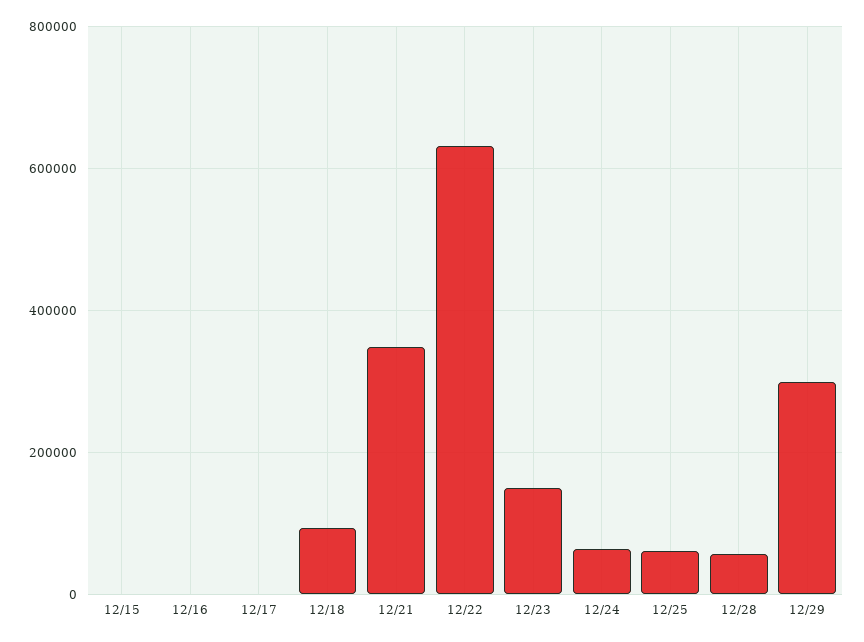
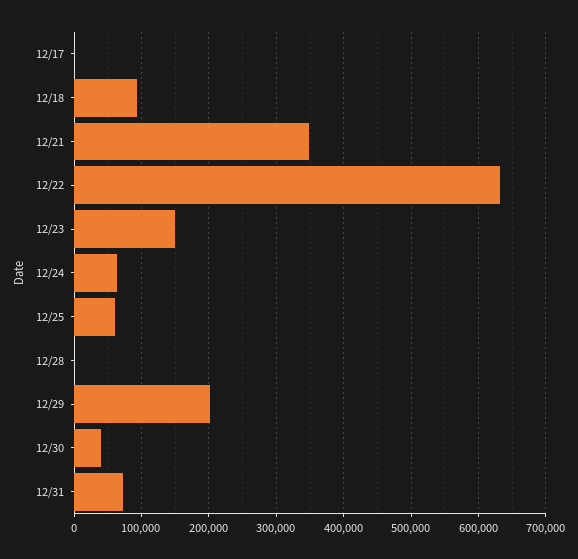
12/15: 0 -> none
12/16: 0 -> none
12/28: 60000 -> 0
12/29: 300000 -> 200000
12/30: none -> 40000
12/31: none -> 70000

